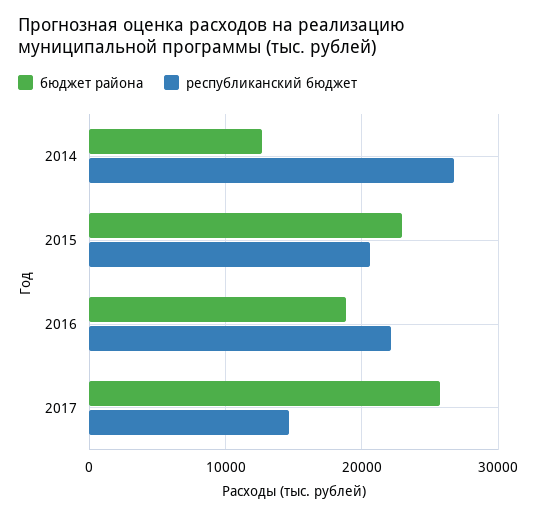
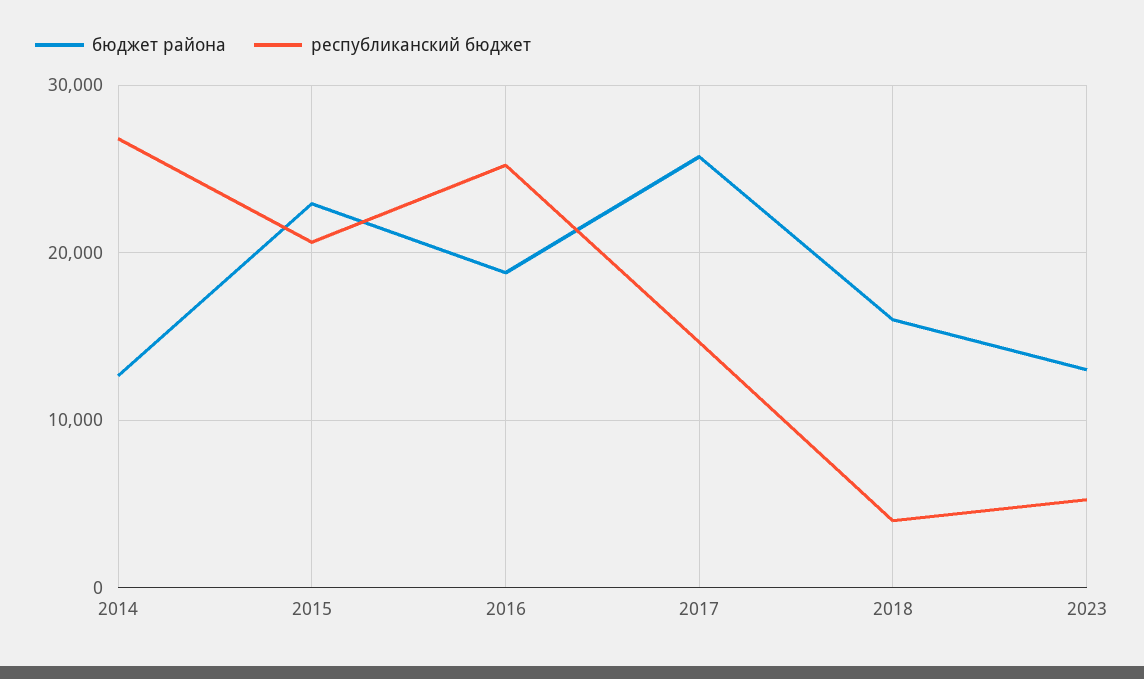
республиканский бюджет, 2016: 22000 -> 25000
бюджет района, 2018: none -> 16000
республиканский бюджет, 2018: none -> 4000
бюджет района, 2023: none -> 13000
республиканский бюджет, 2023: none -> 5000

